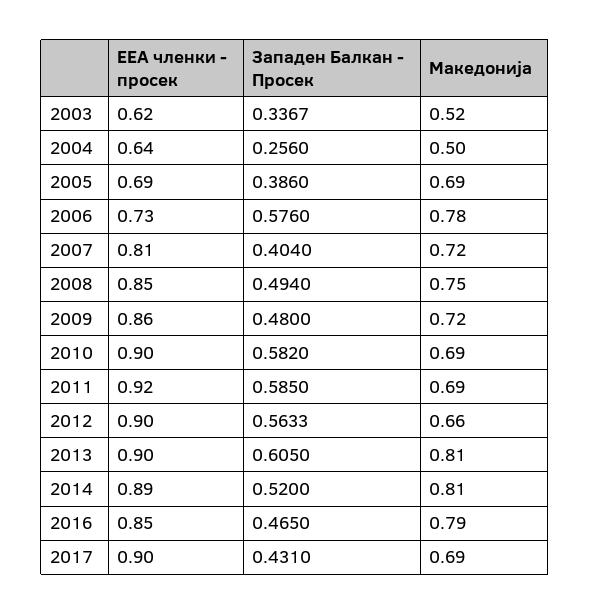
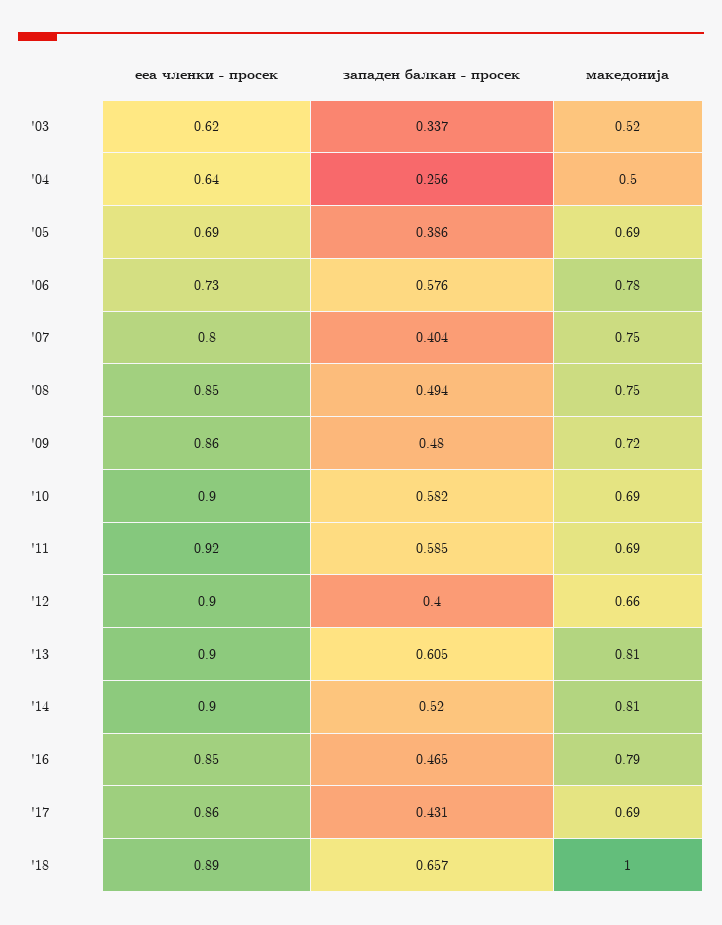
ЕЕА членки - просек, 2007: 0.81 -> 0.8
Македонија, 2007: 0.72 -> 0.75
Западен Балкан - Просек, 2012: 0.5633 -> 0.4
ЕЕА членки - просек, 2014: 0.89 -> 0.9
ЕЕА членки - просек, 2017: 0.9 -> 0.86
ЕЕА членки - просек, '18: none -> 0.89
Западен Балкан - Просек, '18: none -> 0.657
Македонија, '18: none -> 1

